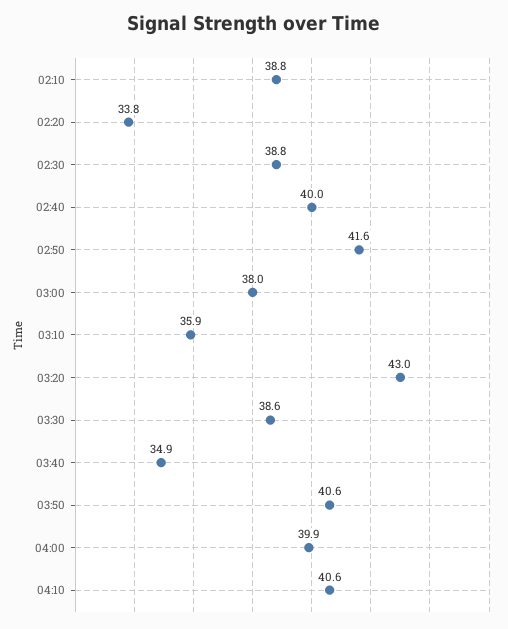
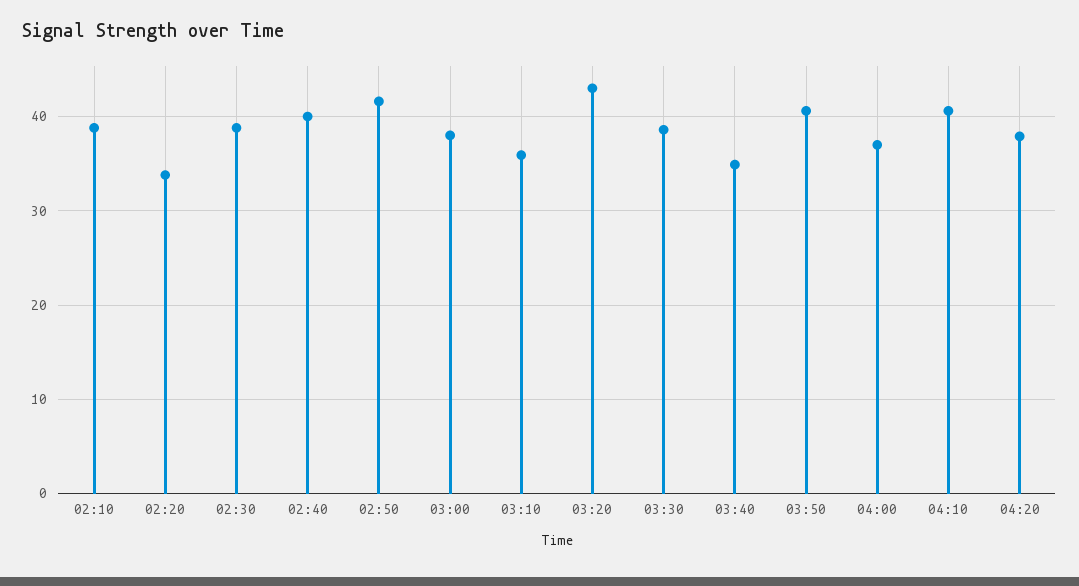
04:00: 39.9 -> 37
04:20: none -> 38

